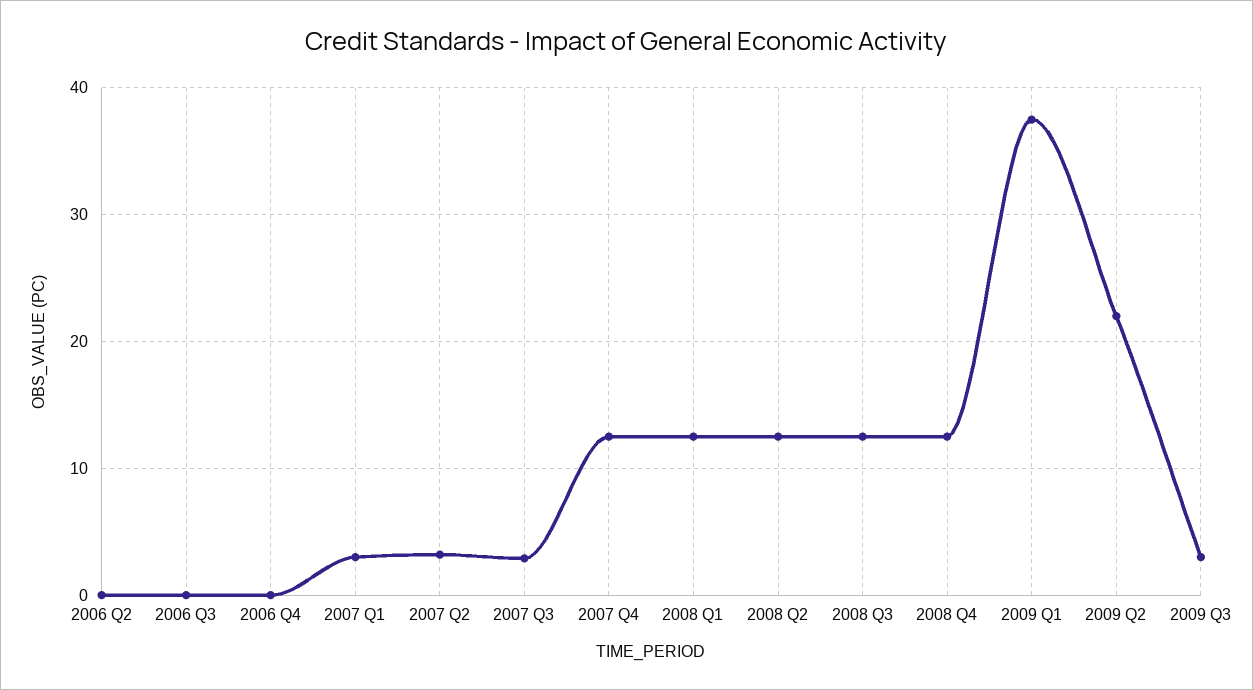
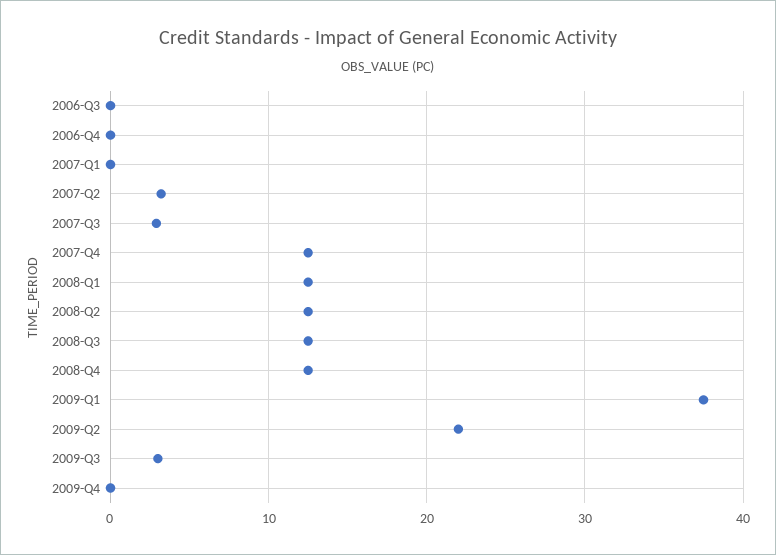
2006 Q2: 0 -> none
2007 Q1: 3 -> 0
2009-Q4: none -> 0

